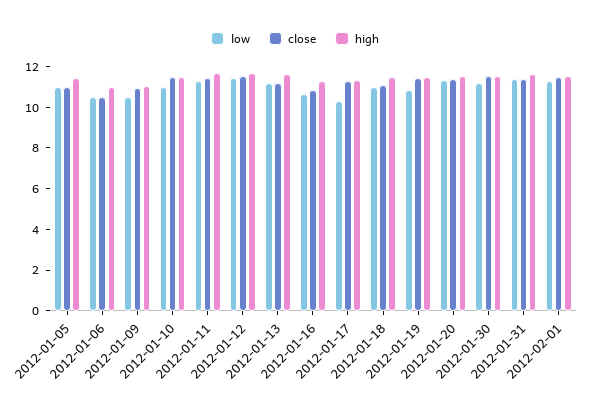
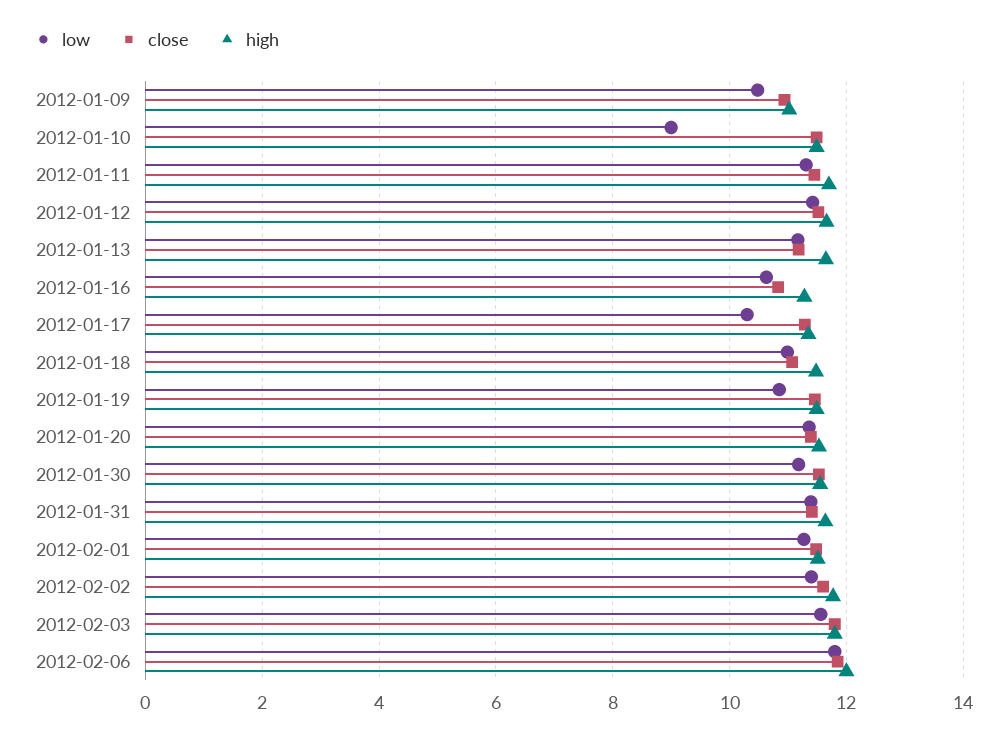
low, 2012-01-05: 11 -> none
close, 2012-01-05: 11 -> none
high, 2012-01-05: 11.5 -> none
low, 2012-01-06: 10.5 -> none
close, 2012-01-06: 10.5 -> none
high, 2012-01-06: 11 -> none
low, 2012-01-10: 11 -> 9
low, 2012-02-02: none -> 11.4
close, 2012-02-02: none -> 11.6
high, 2012-02-02: none -> 11.8
low, 2012-02-03: none -> 11.6
close, 2012-02-03: none -> 11.8
high, 2012-02-03: none -> 11.8
low, 2012-02-06: none -> 11.8
close, 2012-02-06: none -> 11.8
high, 2012-02-06: none -> 12

